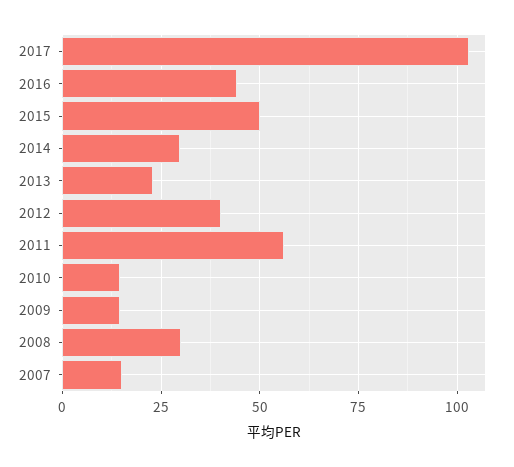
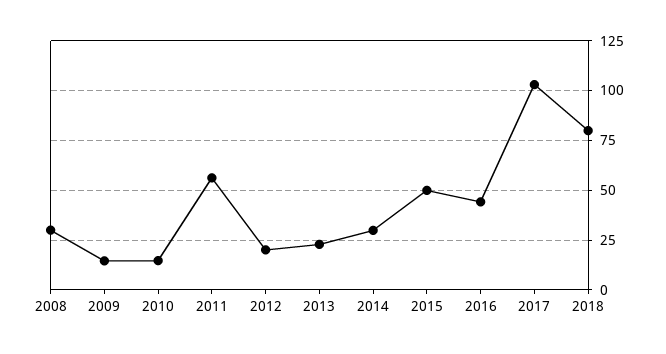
2012: 40 -> 20
2007: 15 -> none
2018: none -> 80

